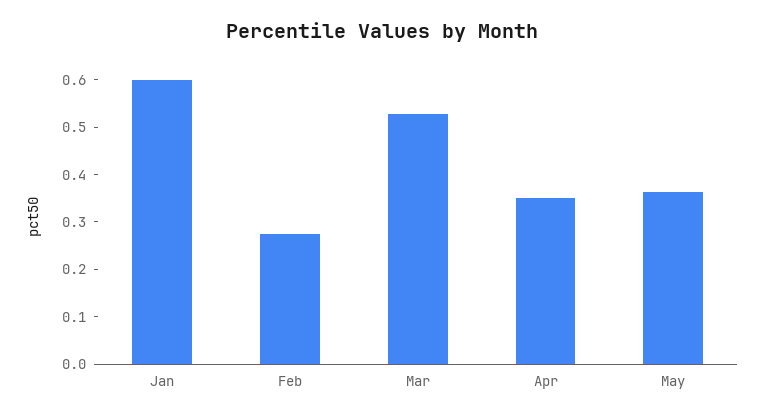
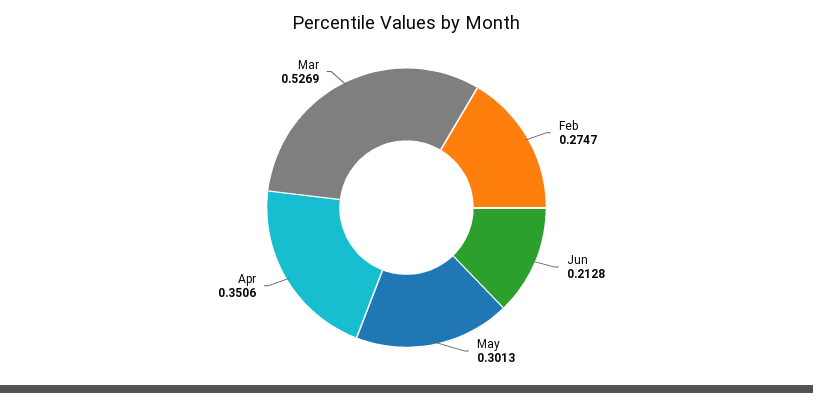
Jan: 0.6 -> none
May: 0.36 -> 0.3013
Jun: none -> 0.2128

